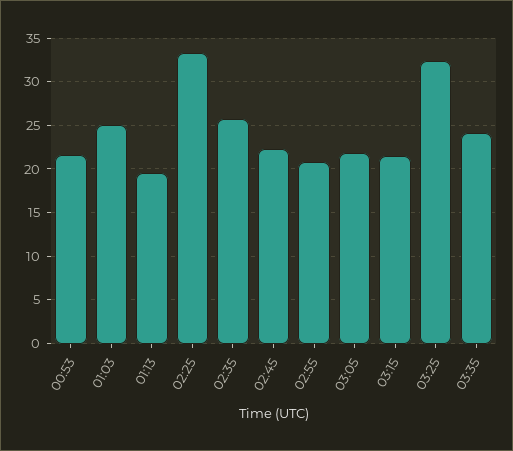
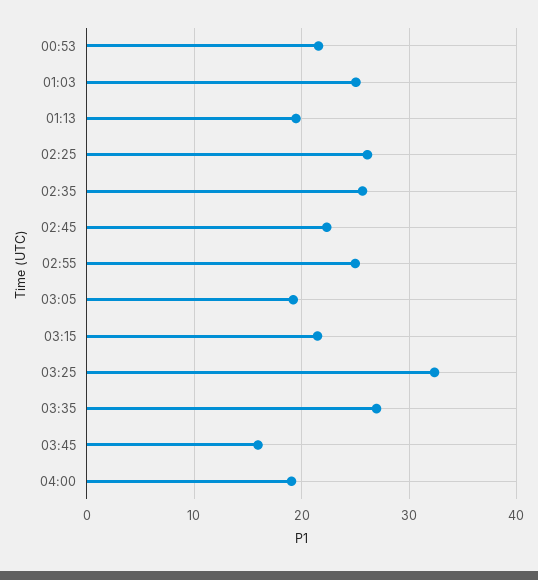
02:25: 33 -> 26
02:55: 21 -> 25
03:05: 22 -> 19
03:35: 24 -> 27
03:45: none -> 16
04:00: none -> 19

